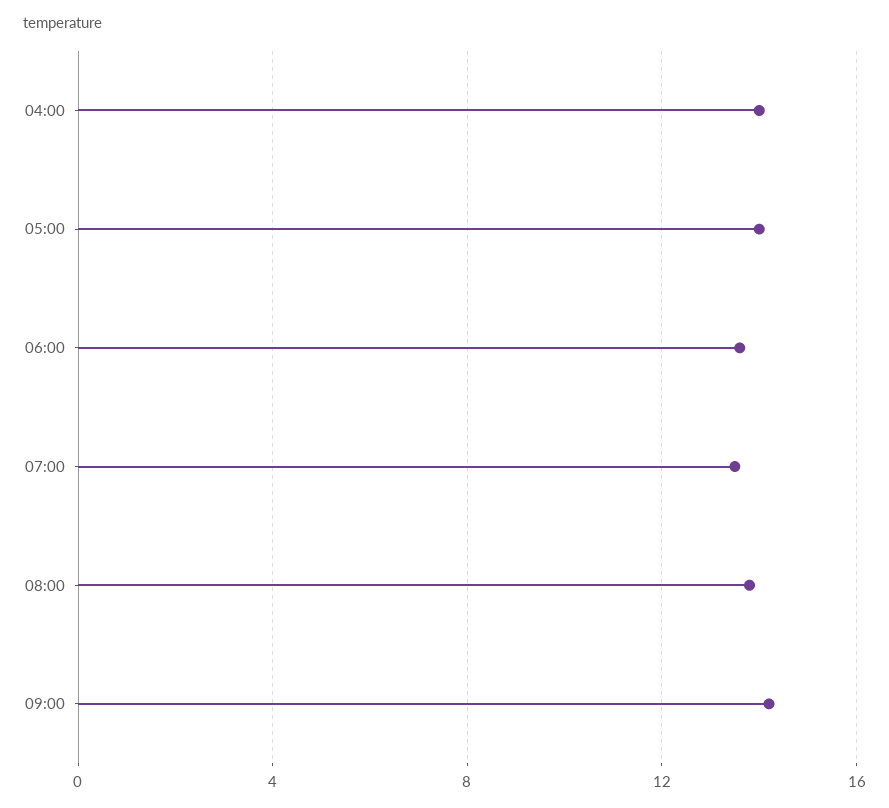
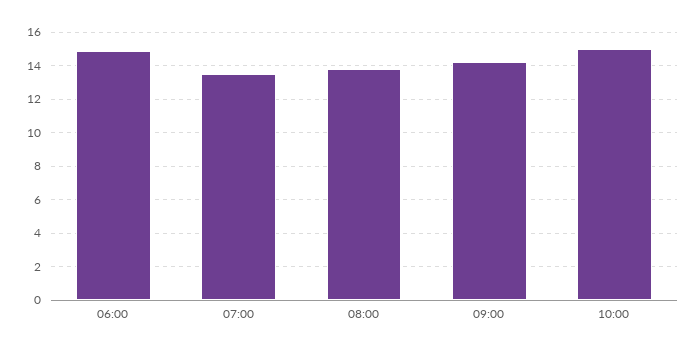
04:00: 14 -> none
05:00: 14 -> none
06:00: 13.5 -> 15
10:00: none -> 15

